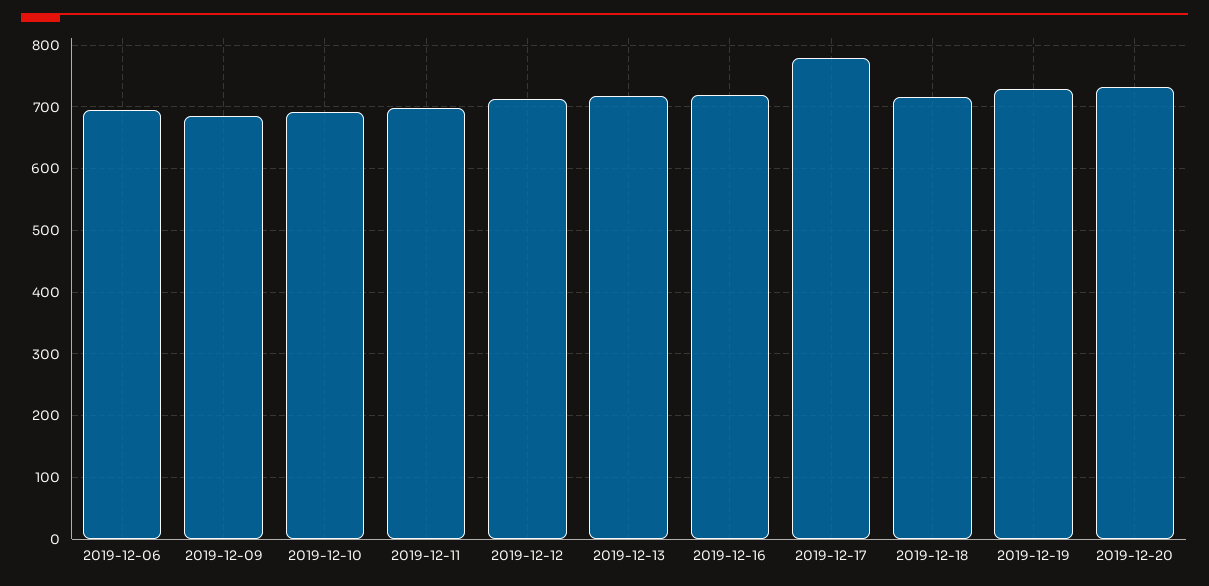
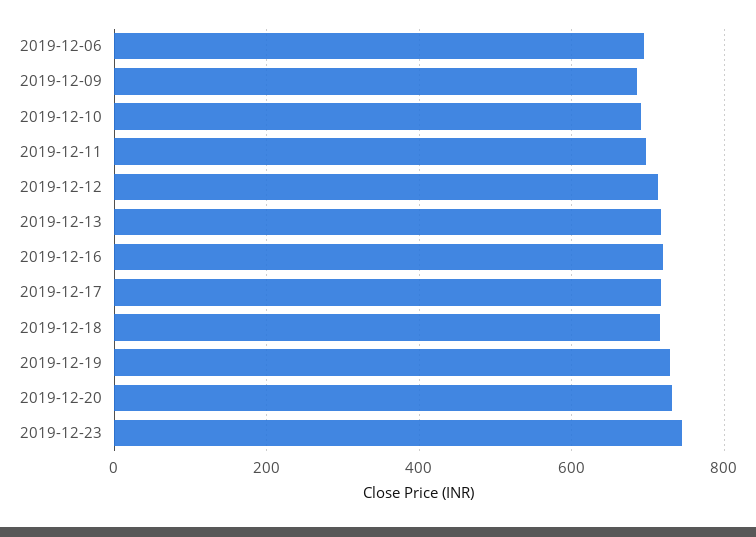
2019-12-17: 780 -> 720
2019-12-23: none -> 740

